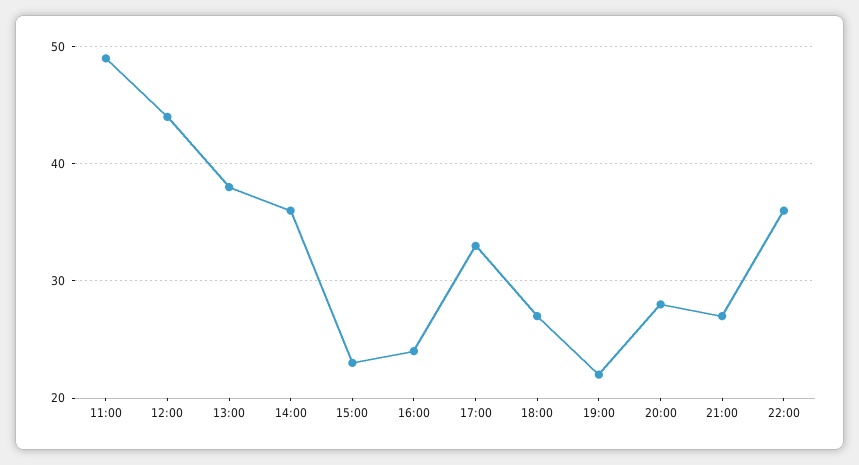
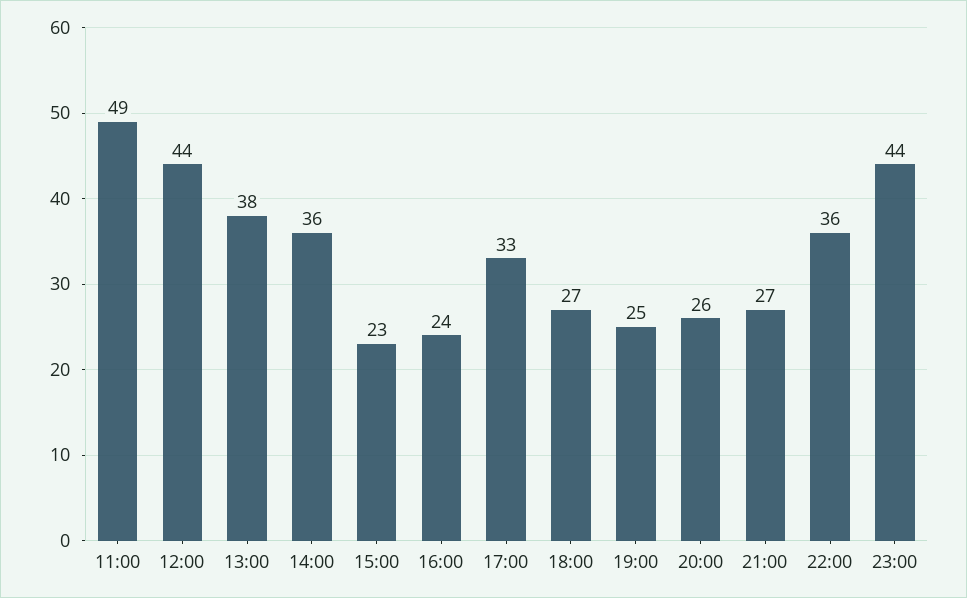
19:00: 22 -> 25
20:00: 28 -> 26
23:00: none -> 44

